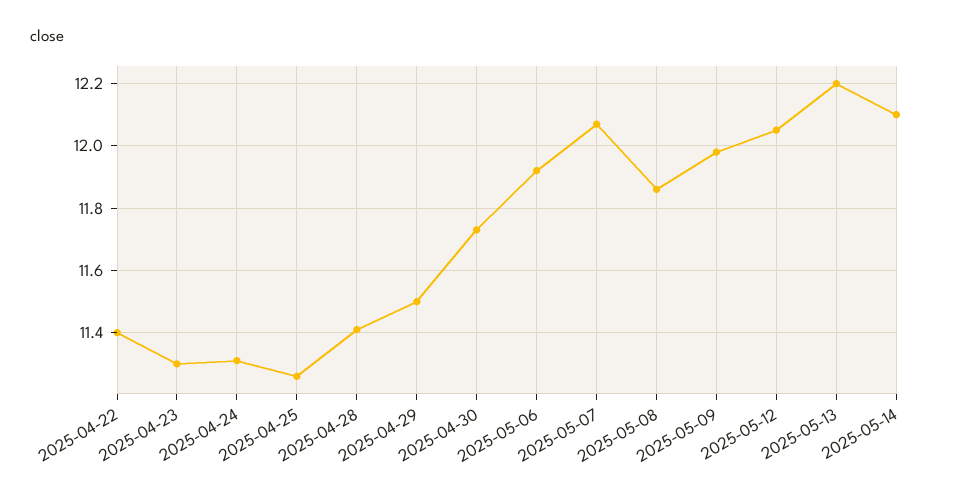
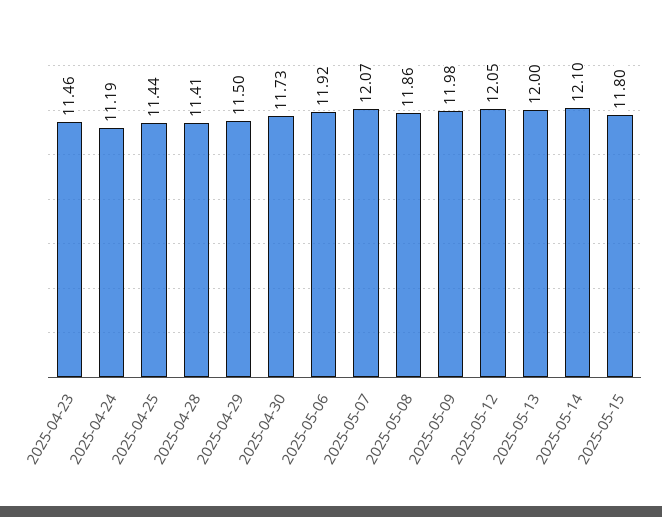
2025-04-22: 11.4 -> none
2025-04-23: 11.3 -> 11.46
2025-04-24: 11.3 -> 11.19
2025-04-25: 11.25 -> 11.44
2025-05-13: 12.2 -> 12
2025-05-15: none -> 11.8

